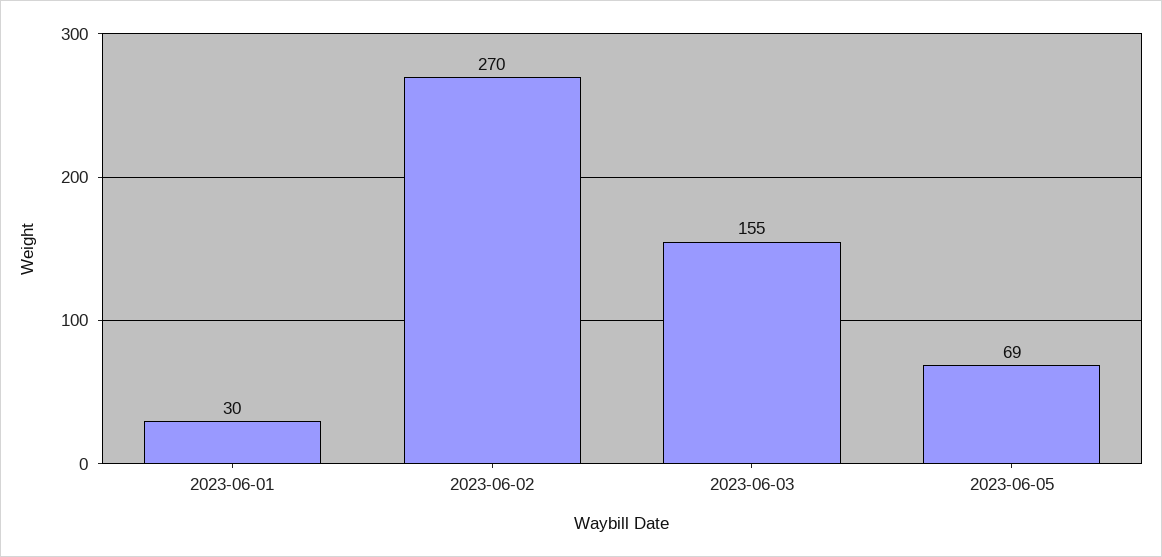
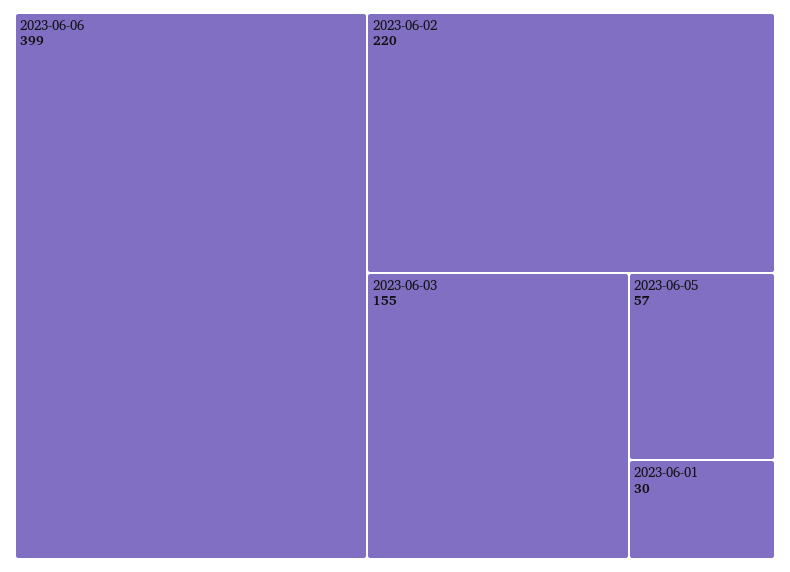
2023-06-02: 270 -> 220
2023-06-05: 69 -> 57
2023-06-06: none -> 399

